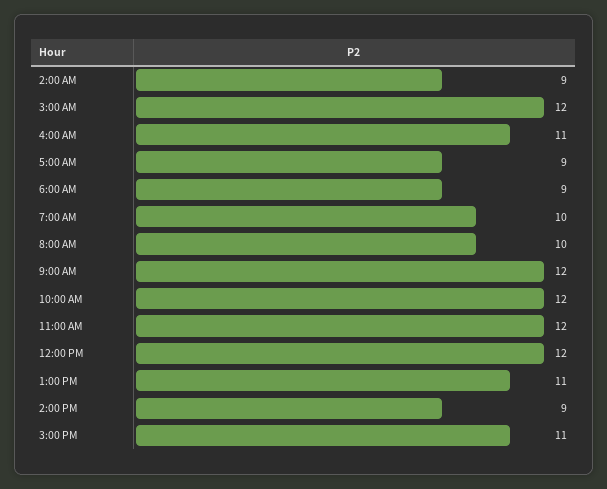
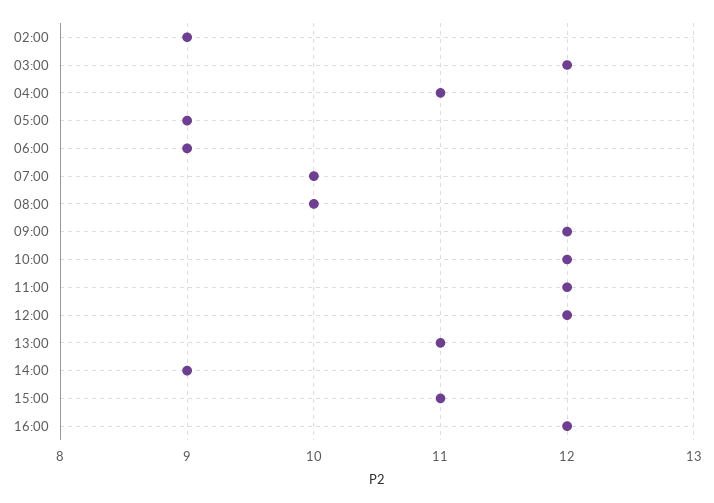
16:00: none -> 12

